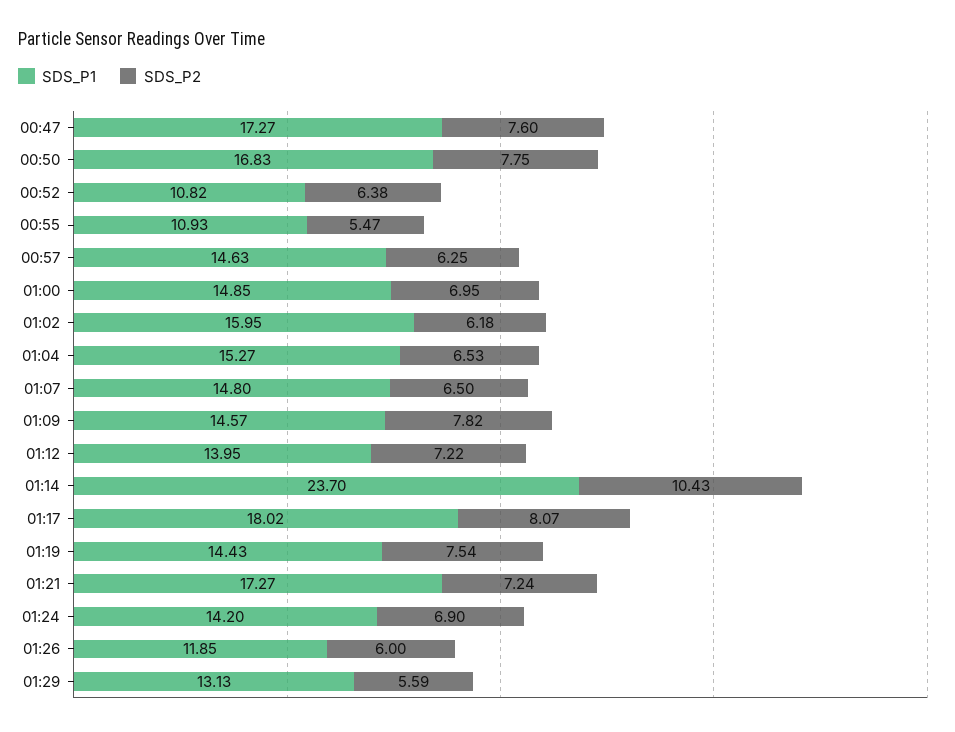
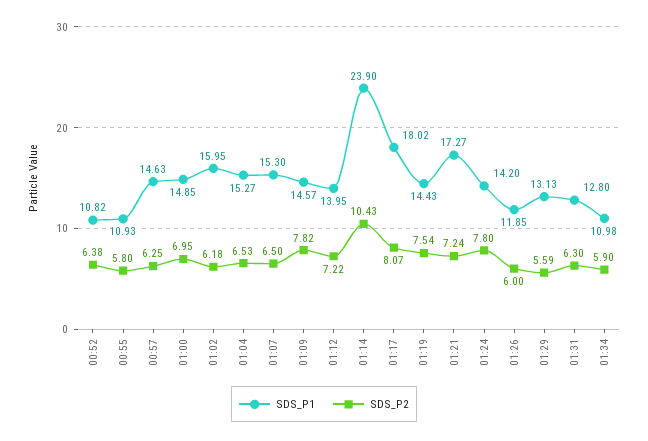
SDS_P1, 00:47: 17.27 -> none
SDS_P2, 00:47: 7.6 -> none
SDS_P1, 00:50: 16.83 -> none
SDS_P2, 00:50: 7.75 -> none
SDS_P2, 00:55: 5.47 -> 5.8
SDS_P1, 01:07: 14.8 -> 15.3
SDS_P1, 01:14: 23.7 -> 23.9
SDS_P2, 01:24: 6.9 -> 7.8
SDS_P1, 01:31: none -> 12.8
SDS_P2, 01:31: none -> 6.3
SDS_P1, 01:34: none -> 10.98
SDS_P2, 01:34: none -> 5.9

